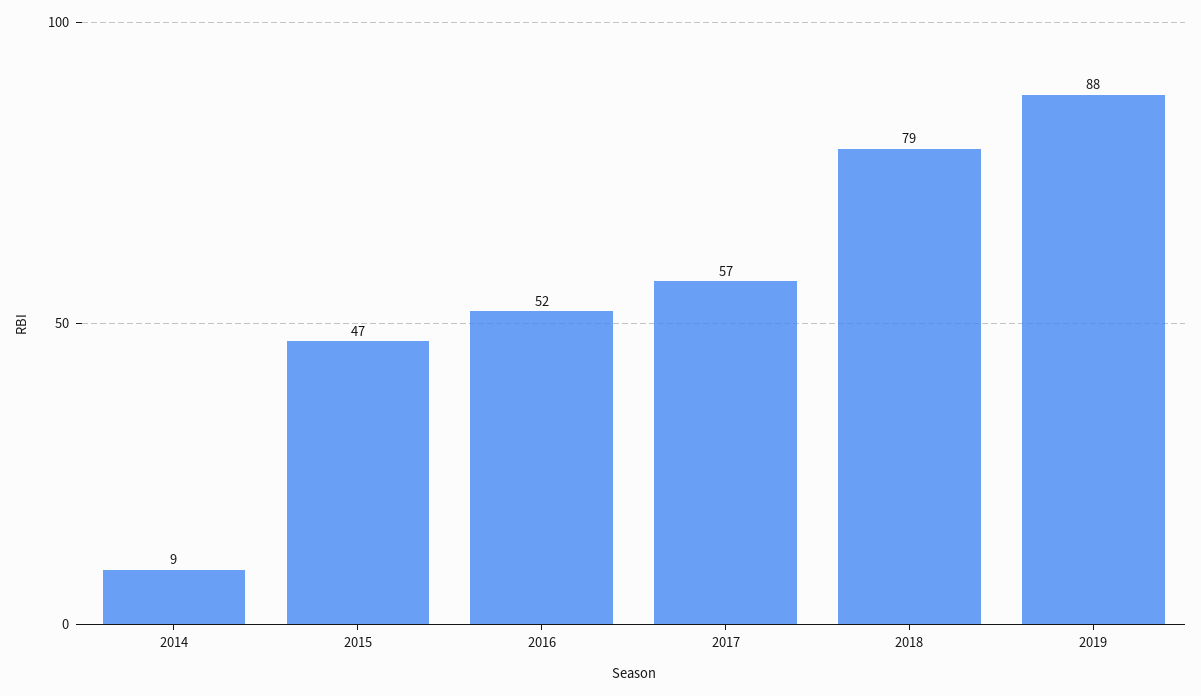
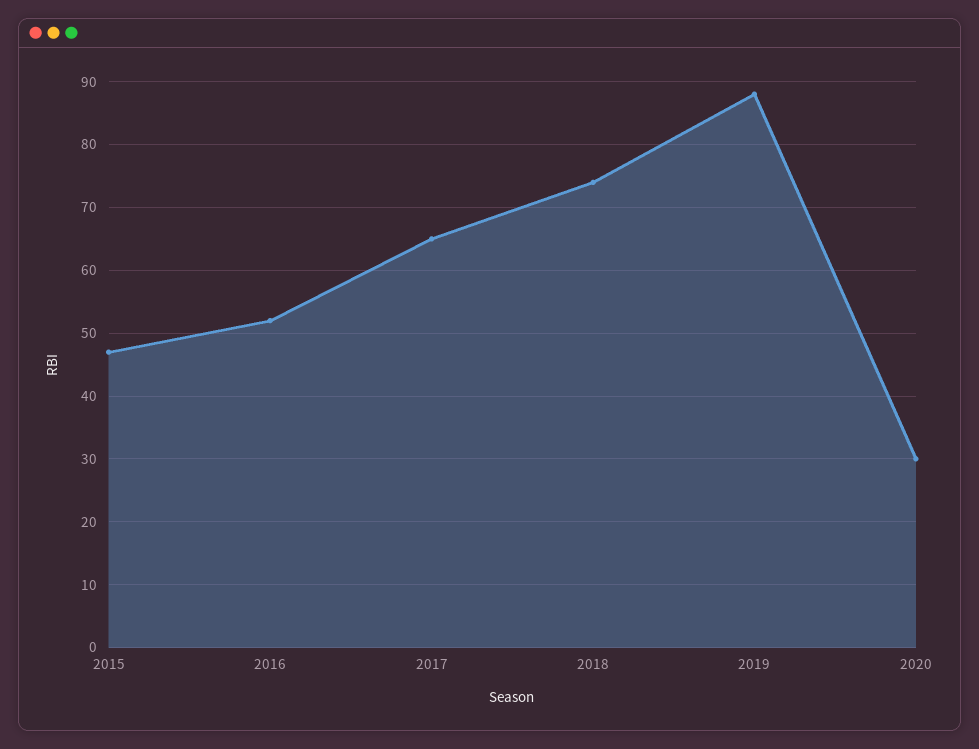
2014: 9 -> none
2017: 57 -> 65
2018: 79 -> 74
2020: none -> 30

